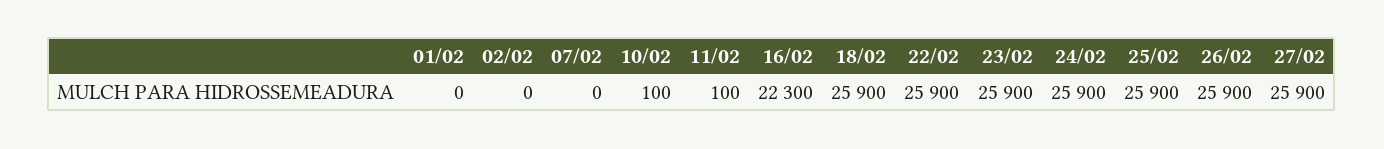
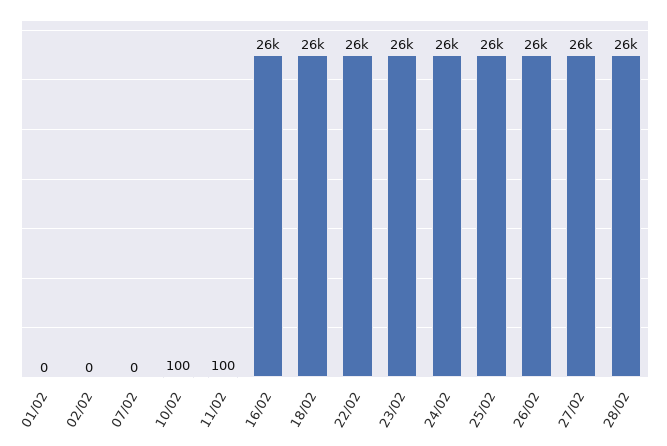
16/02: 22300 -> 26000
28/02: none -> 26000

